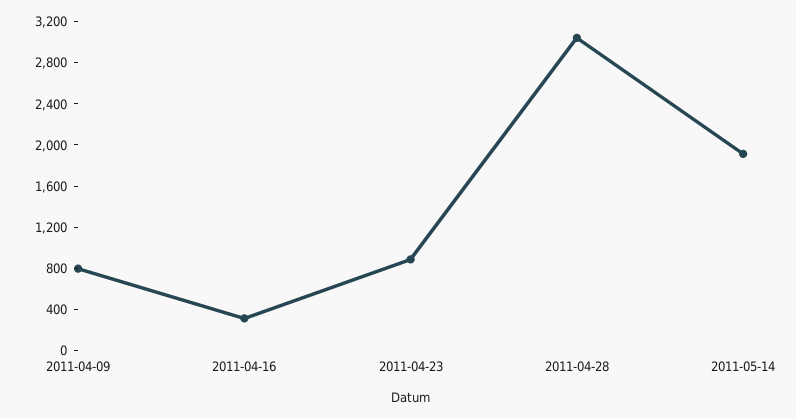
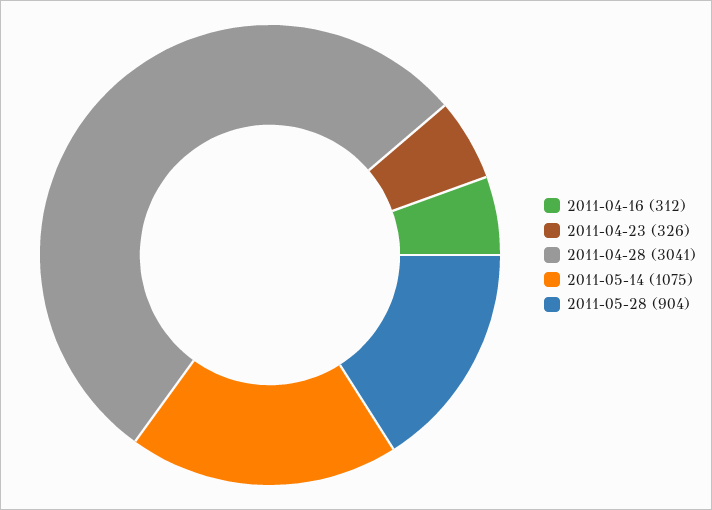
2011-04-09: 800 -> none
2011-04-23: 900 -> 326
2011-05-14: 1900 -> 1075
2011-05-28: none -> 904

